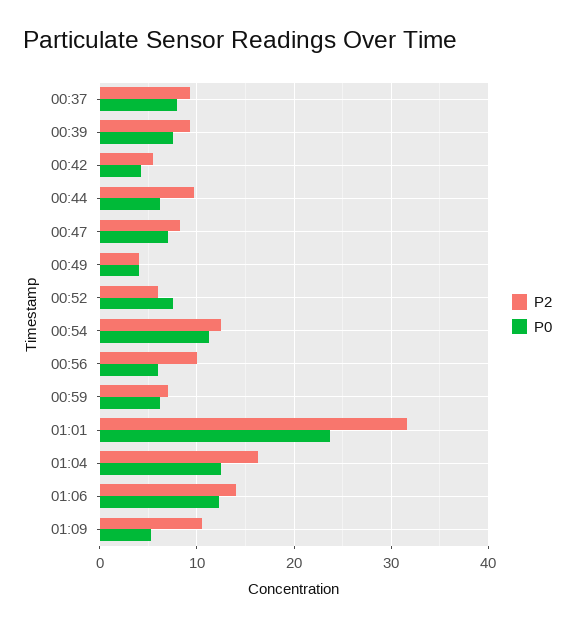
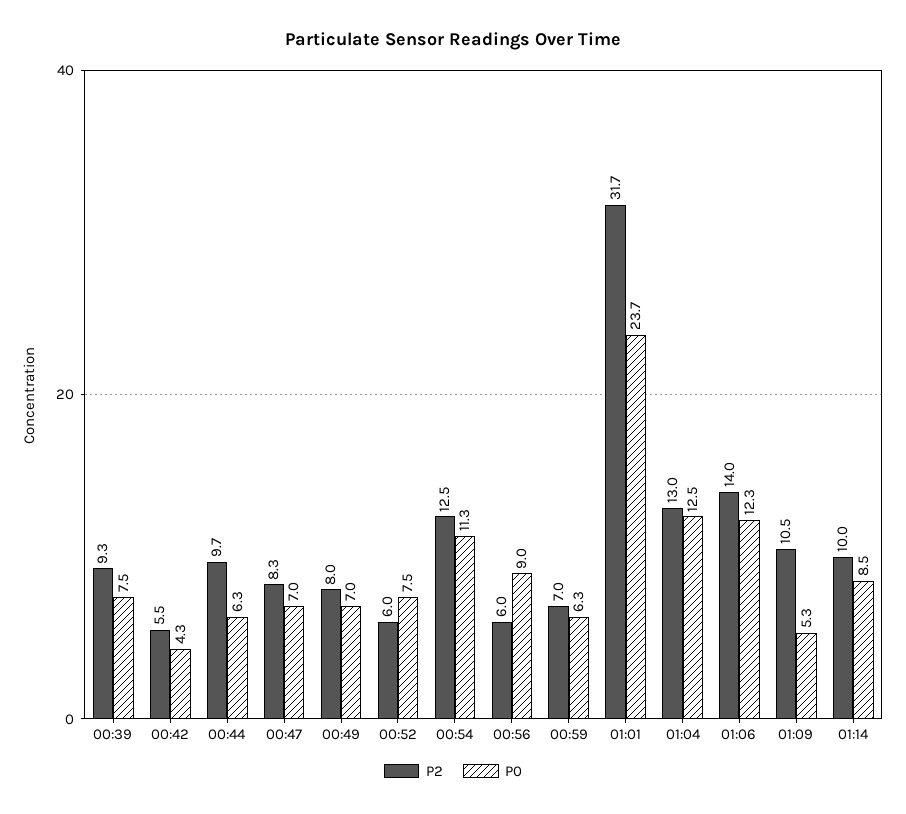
P2, 00:37: 9 -> none
P0, 00:37: 8 -> none
P2, 00:49: 4 -> 8
P0, 00:49: 4 -> 7
P2, 00:56: 10 -> 6
P0, 00:56: 6 -> 9
P2, 01:04: 16 -> 13
P2, 01:14: none -> 10
P0, 01:14: none -> 8.5

